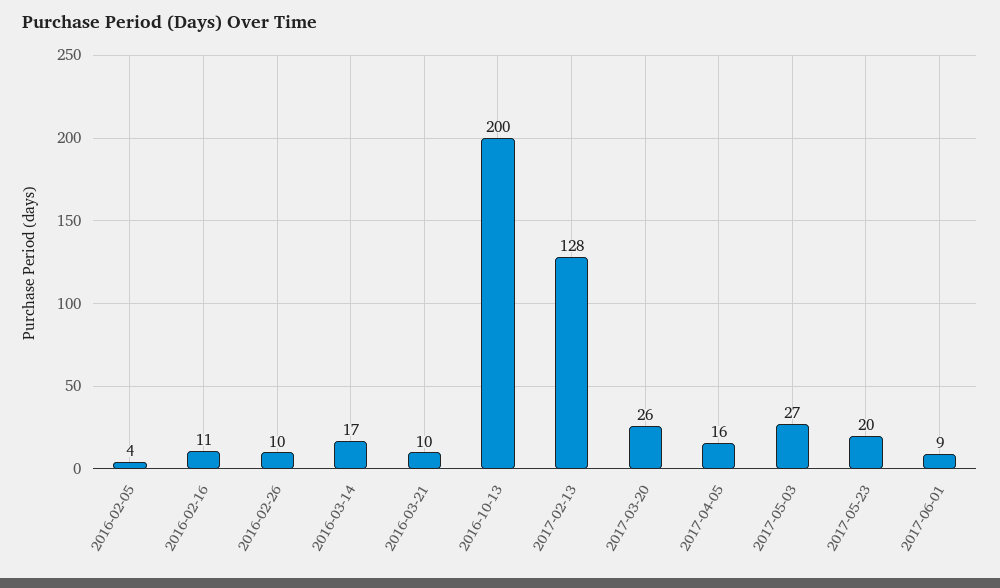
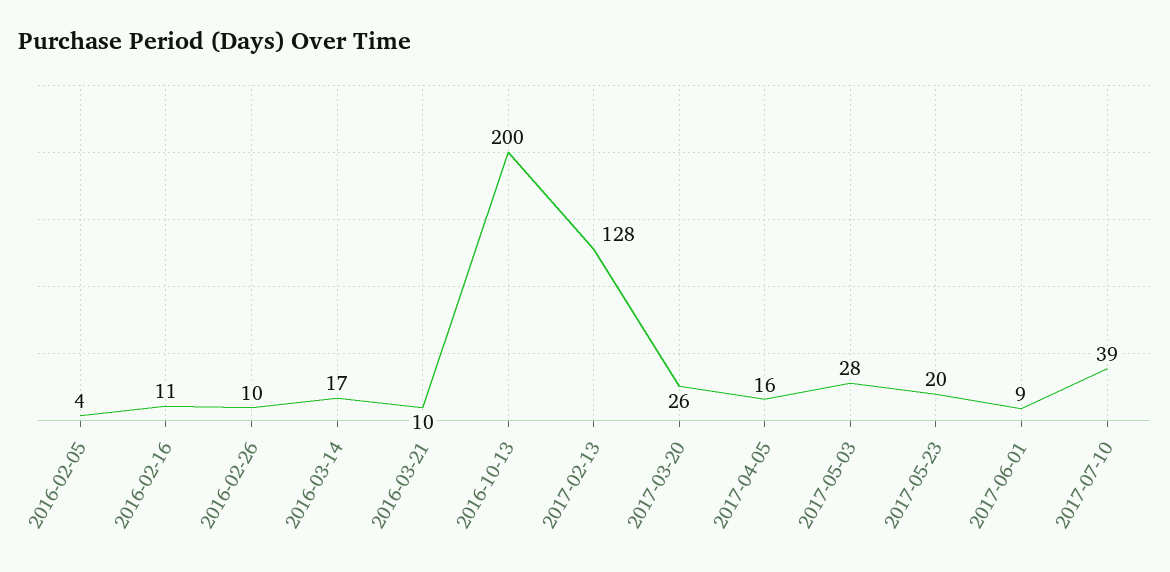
2017-05-03: 27 -> 28
2017-07-10: none -> 39

